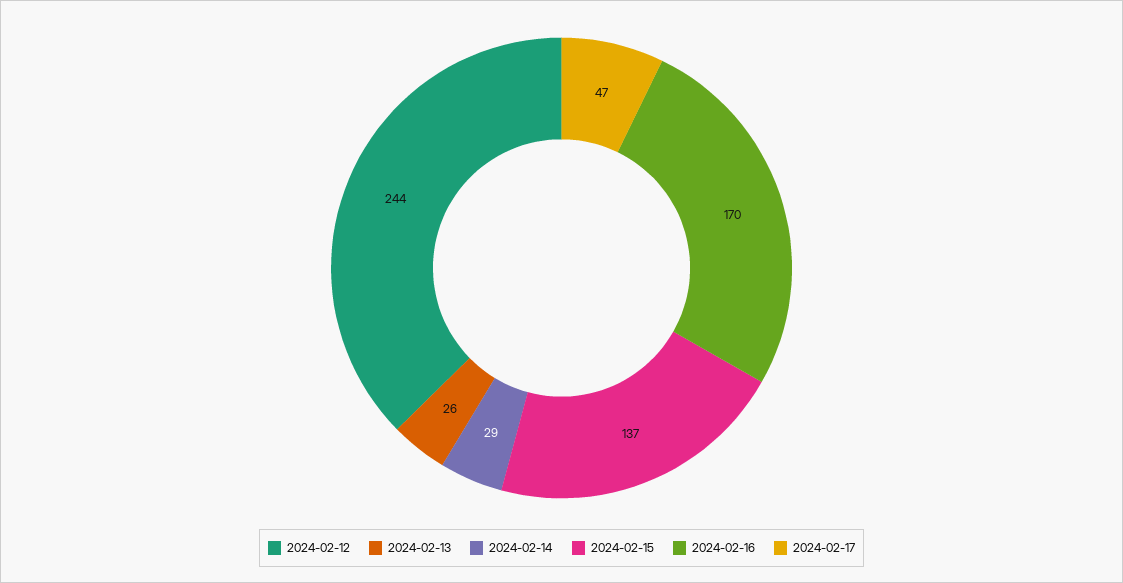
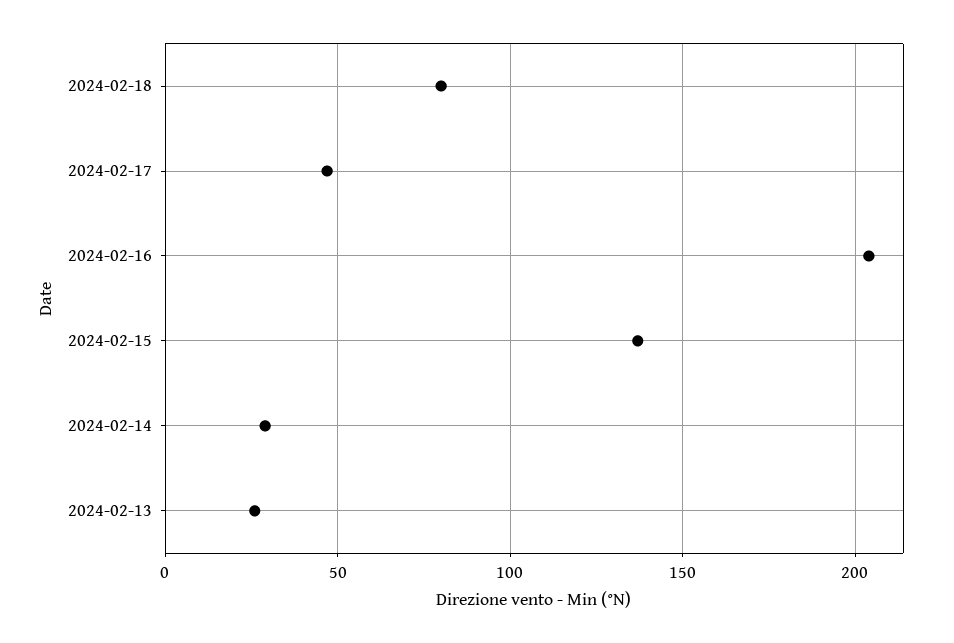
2024-02-12: 244 -> none
2024-02-16: 170 -> 205
2024-02-18: none -> 80

